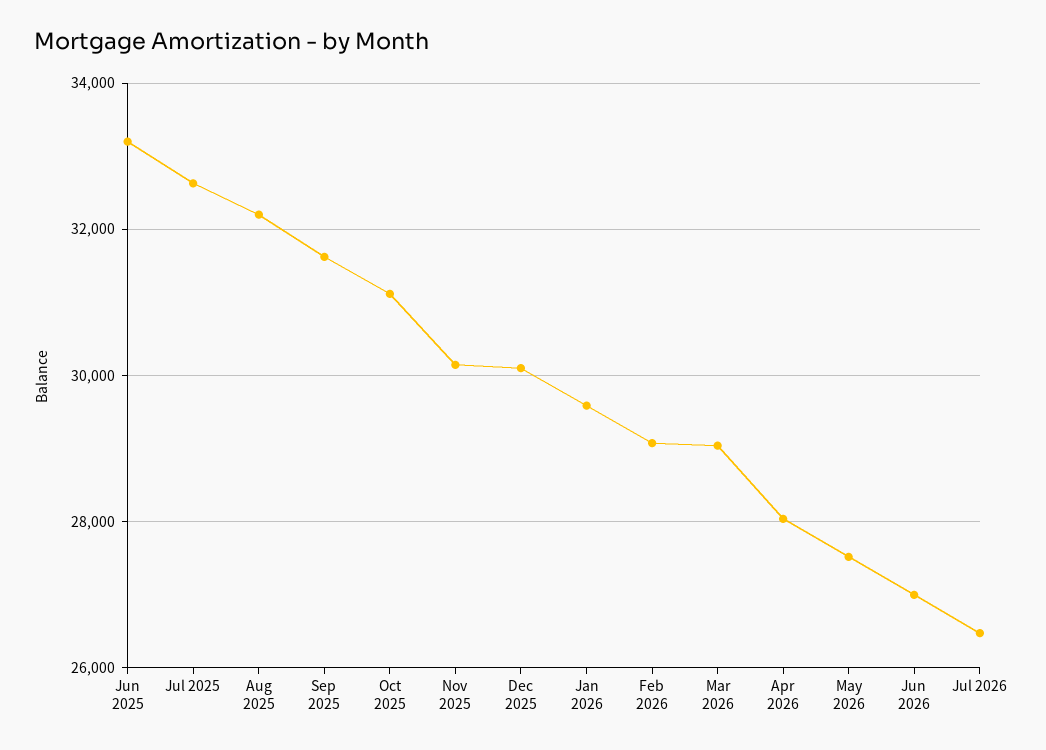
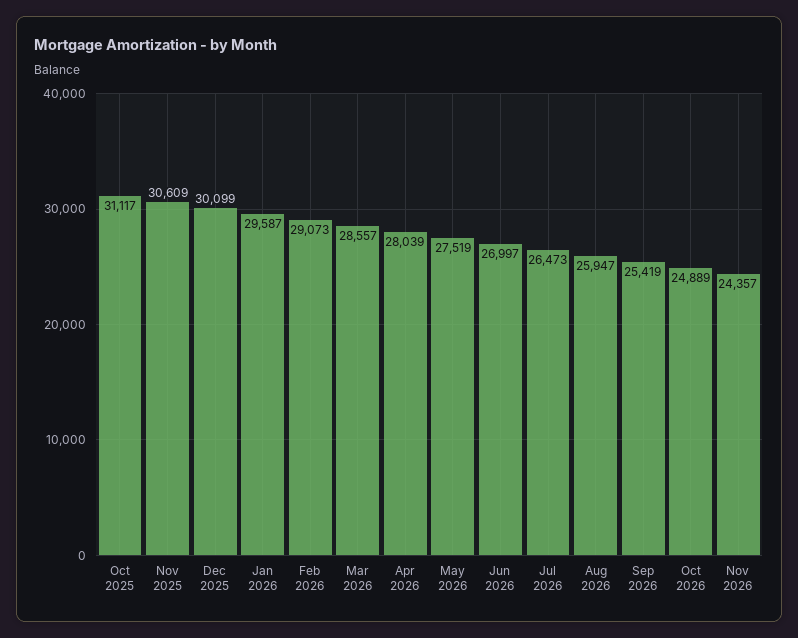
Jun 2025: 33200 -> none
Jul 2025: 32600 -> none
Aug 2025: 32200 -> none
Sep 2025: 31600 -> none
Nov 2025: 30200 -> 30609
Mar 2026: 29000 -> 28557
Aug 2026: none -> 25947
Sep 2026: none -> 25419
Oct 2026: none -> 24889
Nov 2026: none -> 24357

